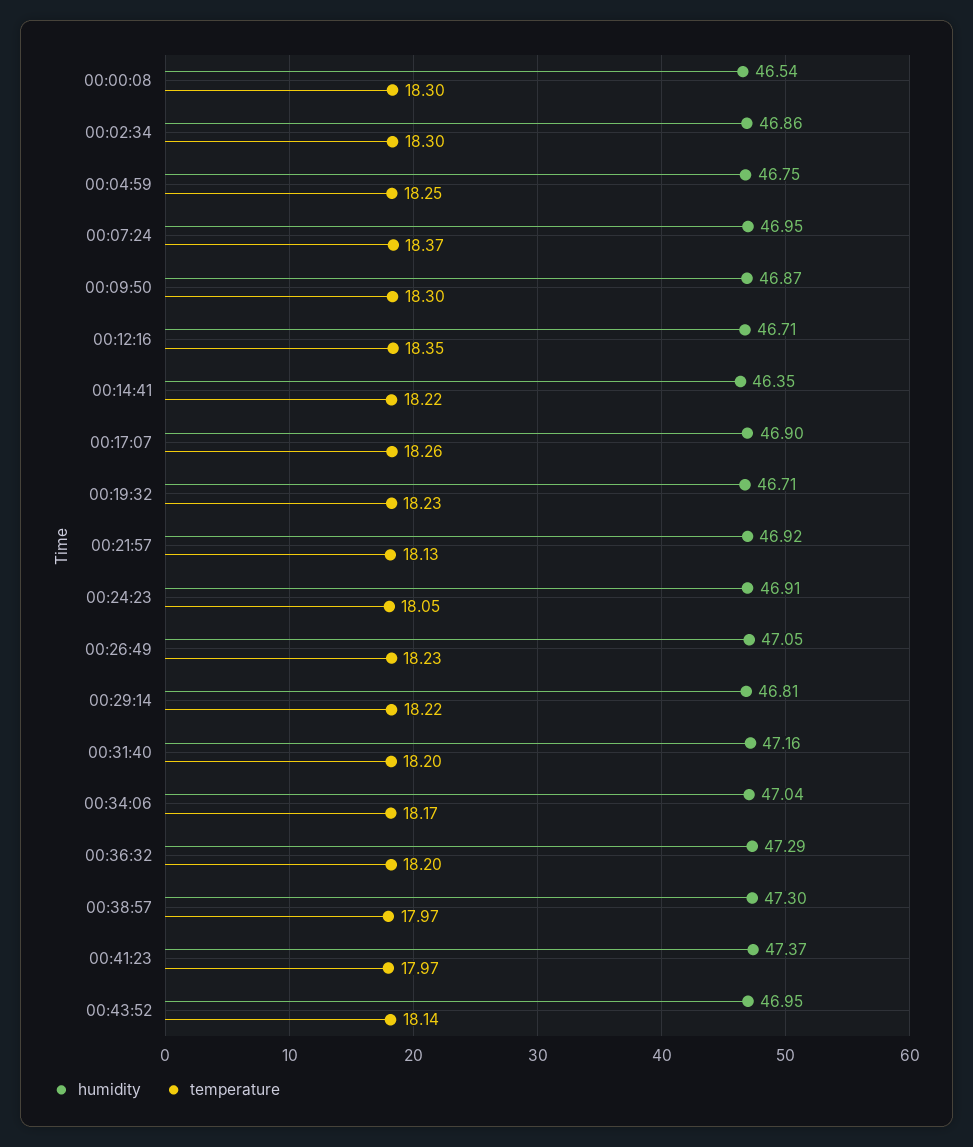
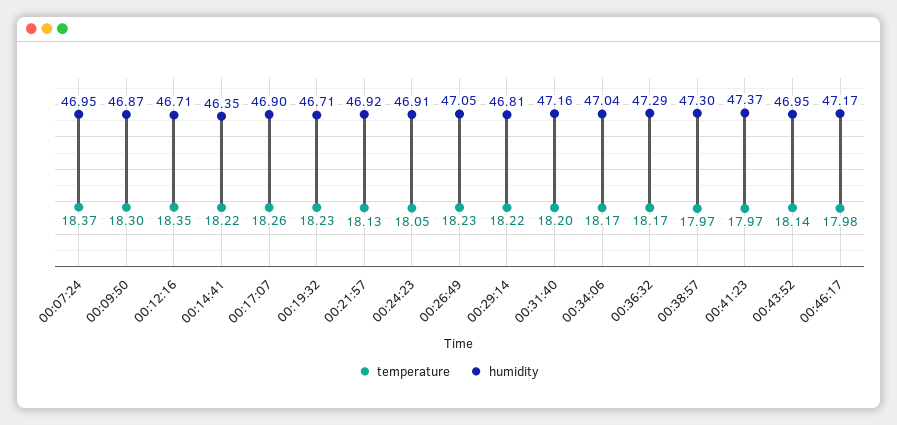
humidity, 00:00:08: 46.54 -> none
temperature, 00:00:08: 18.3 -> none
humidity, 00:02:34: 46.86 -> none
temperature, 00:02:34: 18.3 -> none
humidity, 00:04:59: 46.75 -> none
temperature, 00:04:59: 18.25 -> none
temperature, 00:36:32: 18.2 -> 18.17
temperature, 00:46:17: none -> 17.98
humidity, 00:46:17: none -> 47.17

